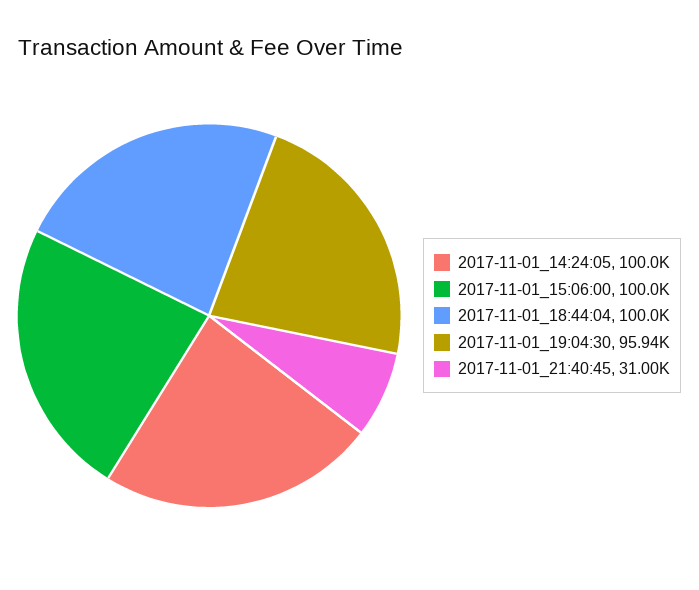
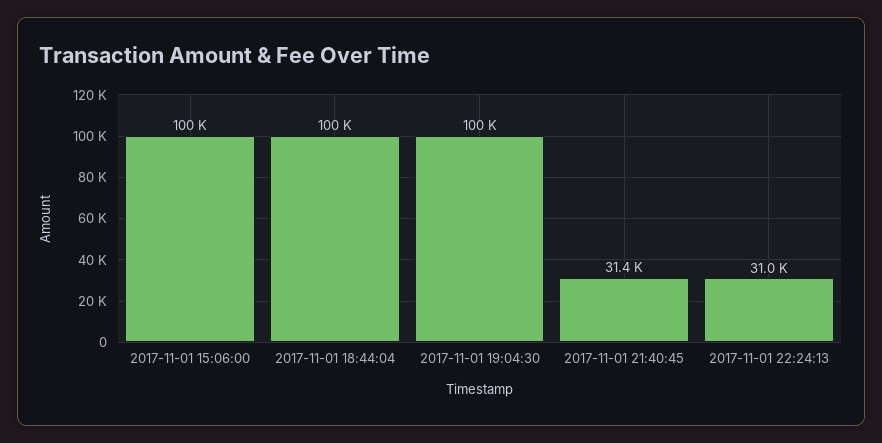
2017-11-01_14:24:05: 100000 -> none
2017-11-01_19:04:30: 95940 -> 100000
2017-11-01_21:40:45: 31000 -> 31400
2017-11-01 22:24:13: none -> 31000

